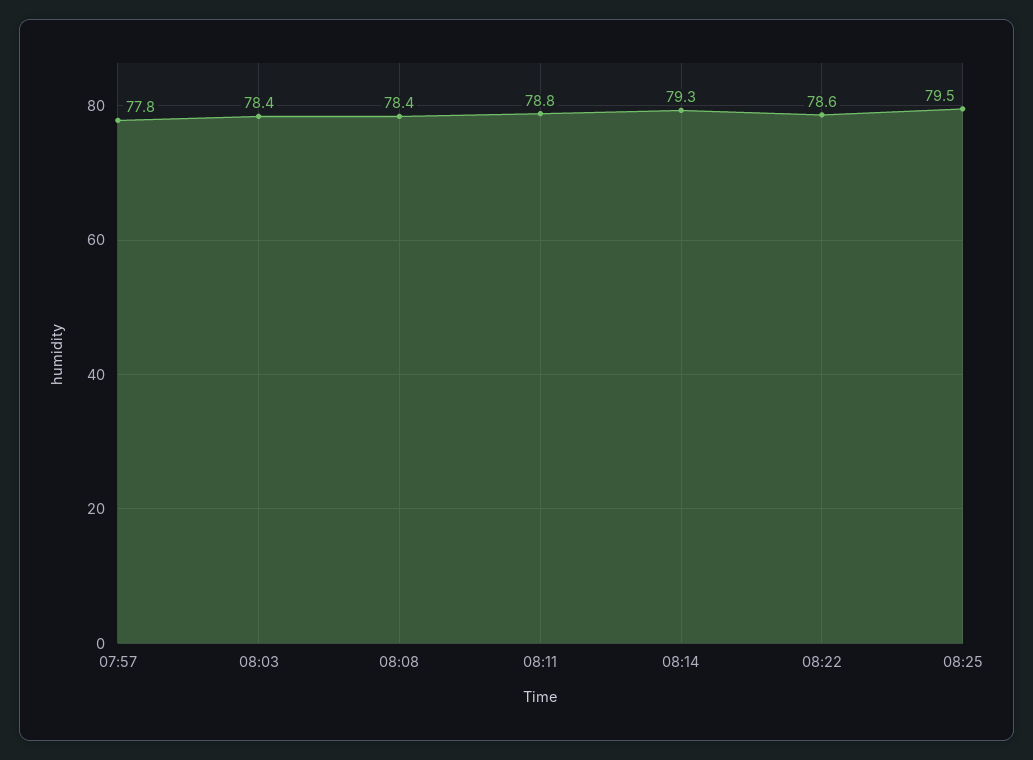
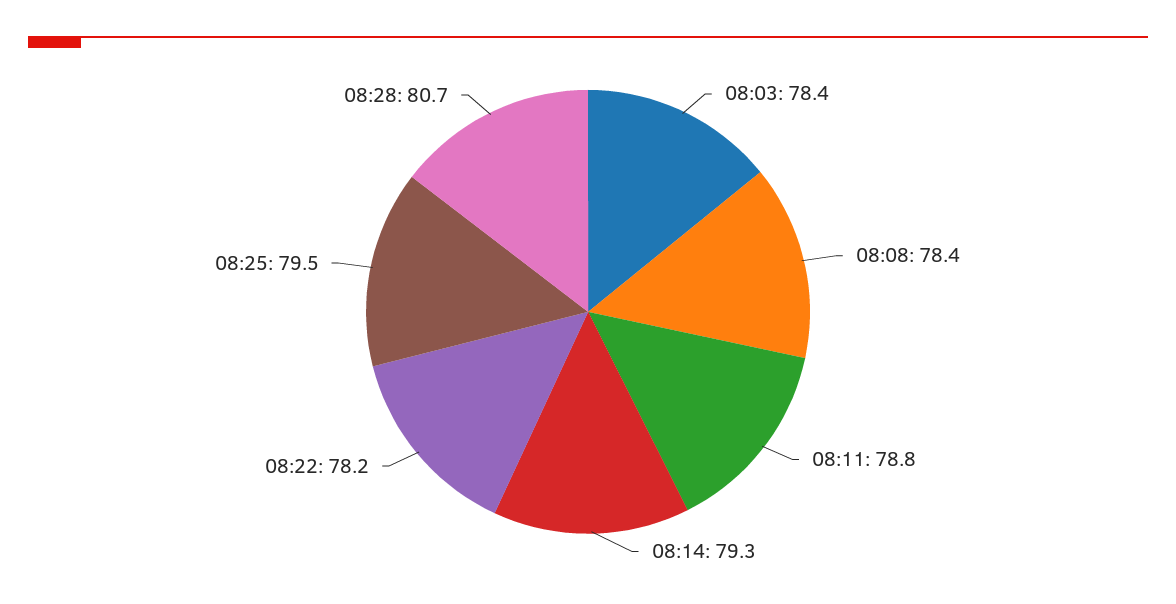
07:57: 77.8 -> none
08:22: 78.6 -> 78.2
08:28: none -> 80.7

